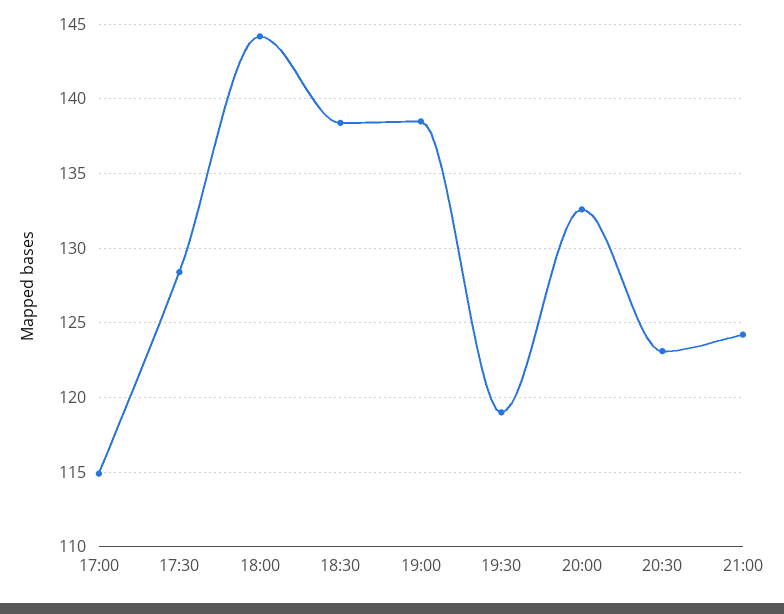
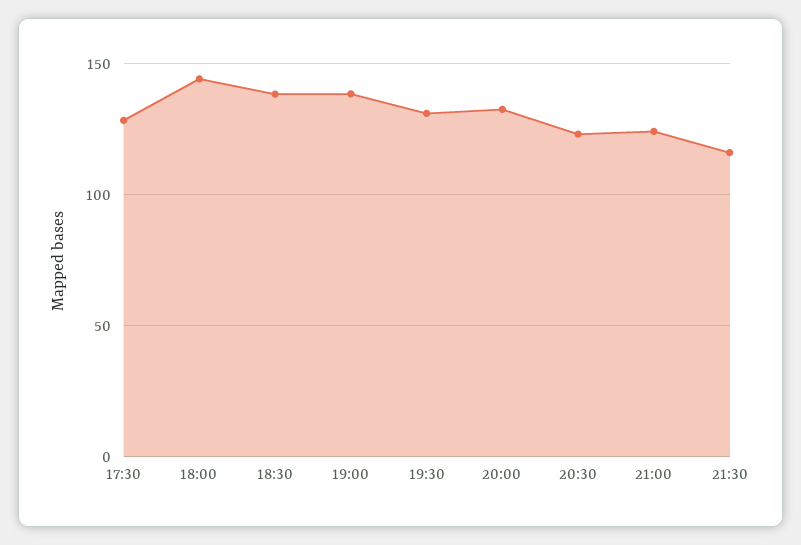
17:00: 115 -> none
19:30: 119 -> 130
21:30: none -> 115

